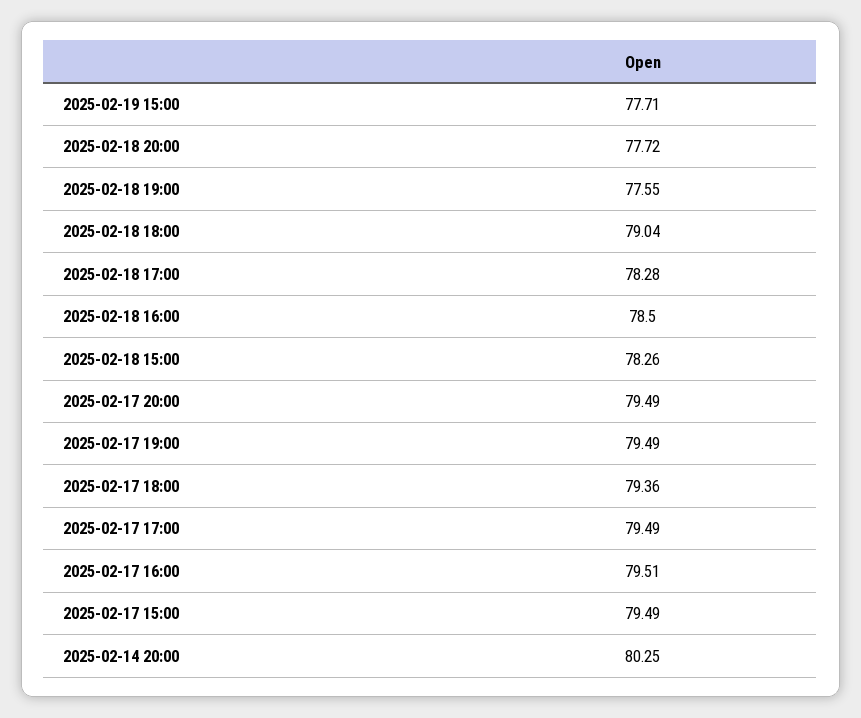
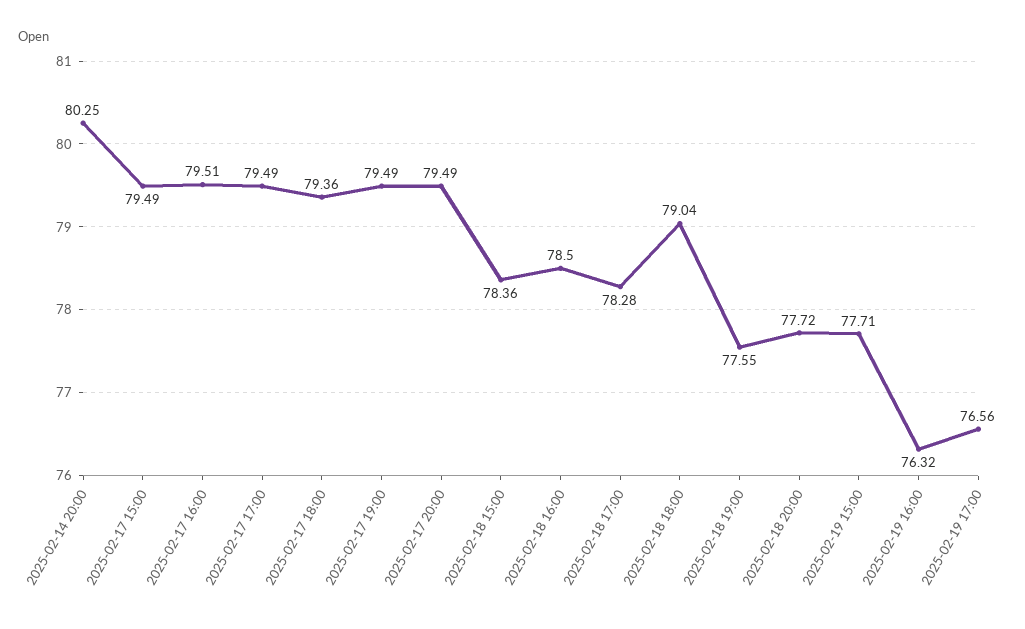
2025-02-18 15:00: 78.26 -> 78.36
2025-02-19 16:00: none -> 76.32
2025-02-19 17:00: none -> 76.56

